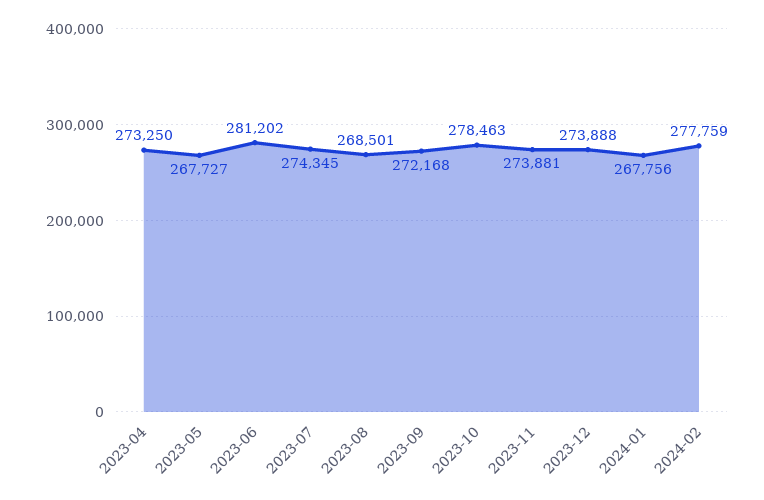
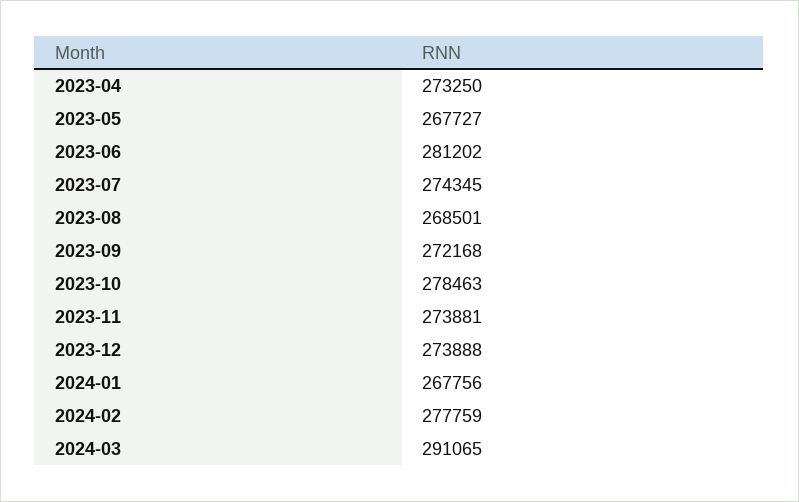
2024-03: none -> 291065

